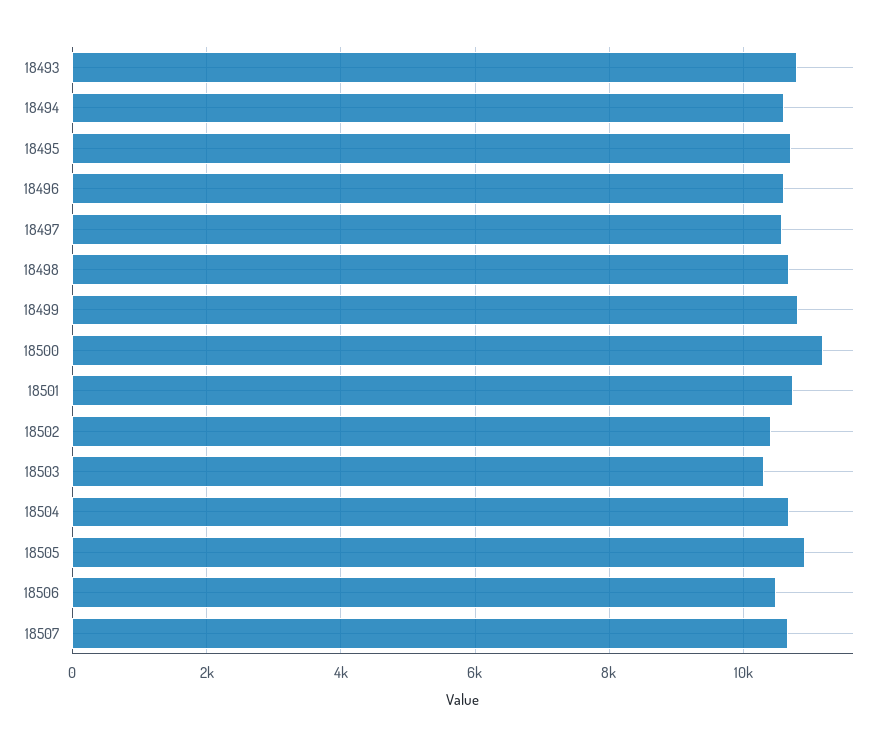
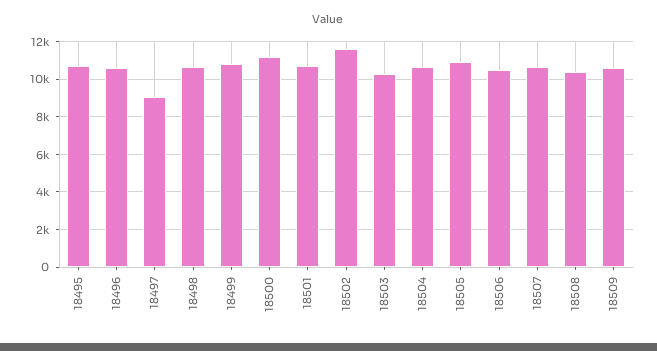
18493: 10800 -> none
18494: 10600 -> none
18497: 10600 -> 9000
18502: 10400 -> 11500
18508: none -> 10500
18509: none -> 10500

